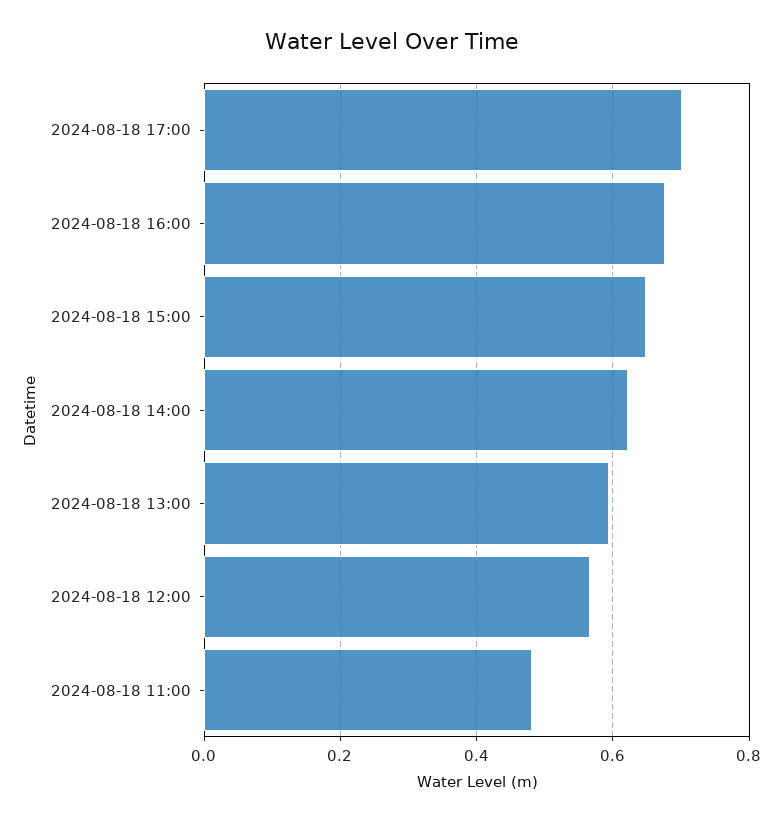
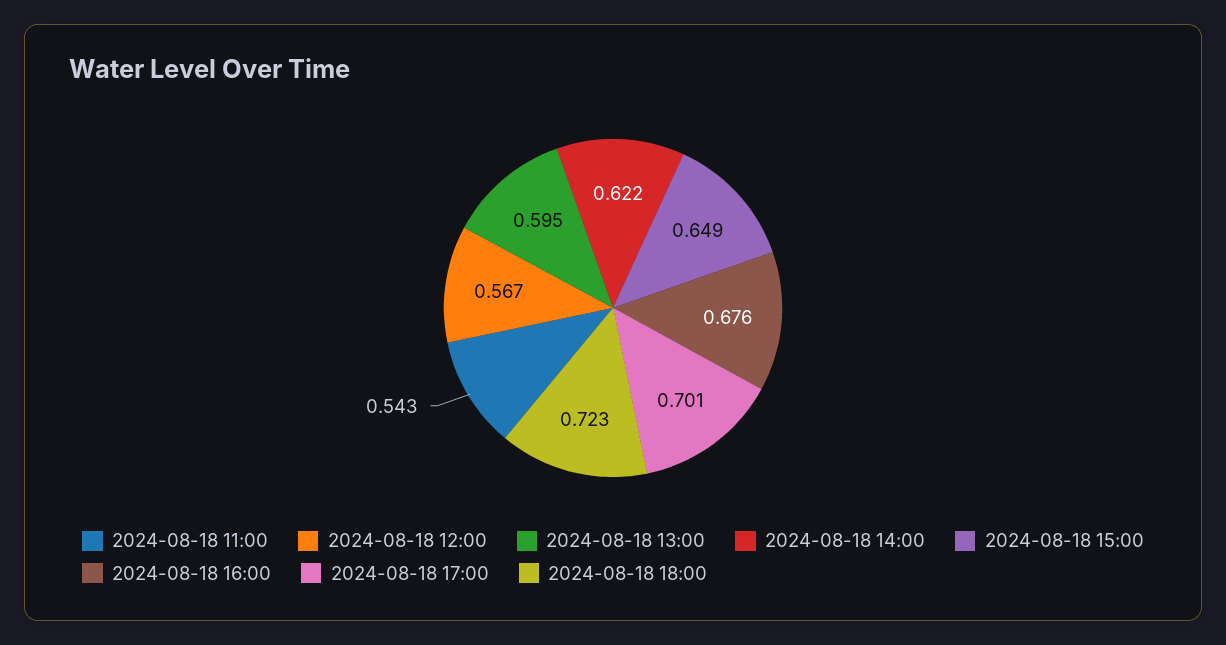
2024-08-18 11:00: 0.48 -> 0.543
2024-08-18 18:00: none -> 0.723

